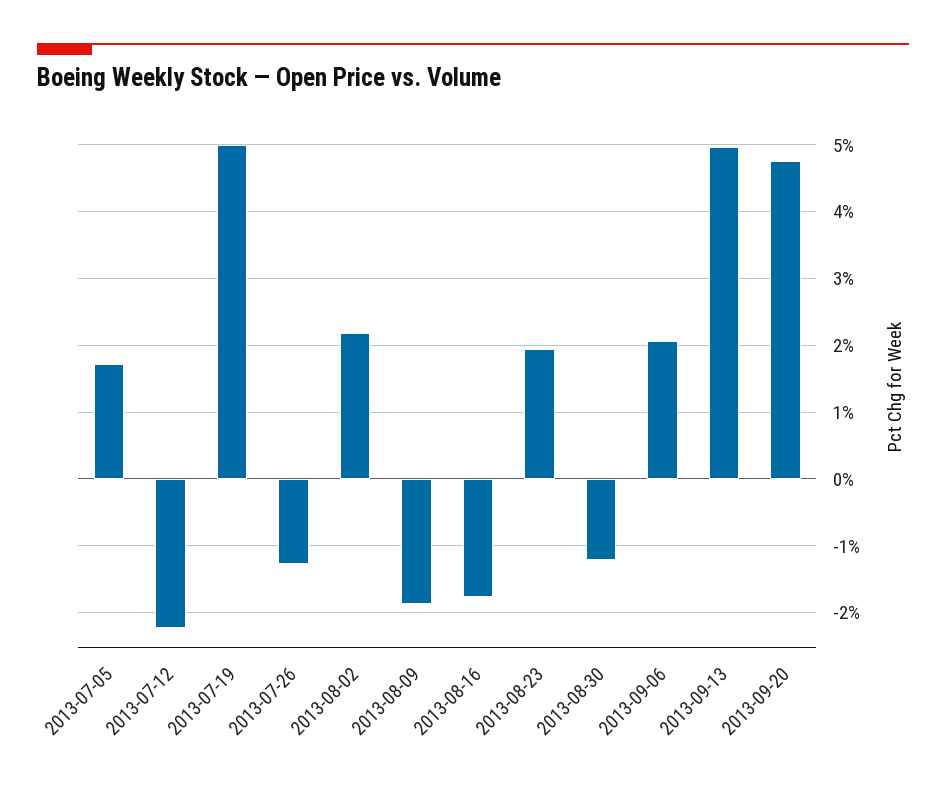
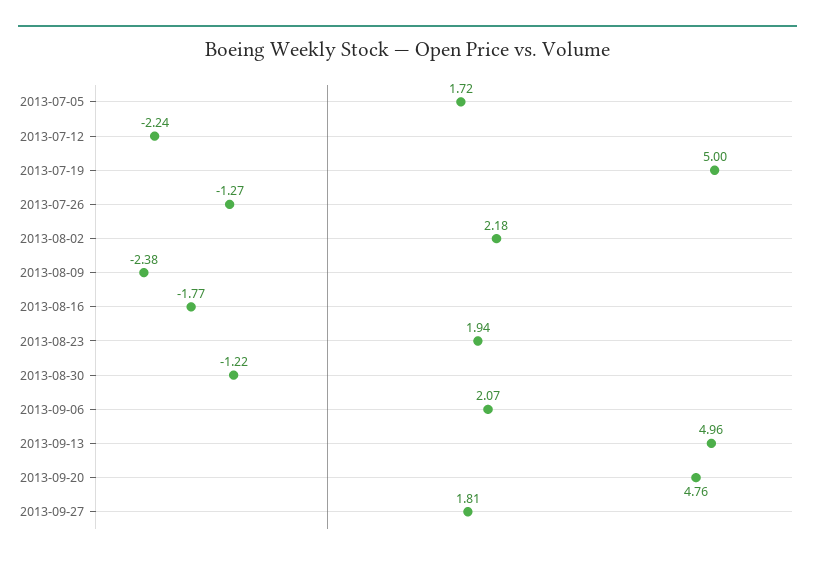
2013-08-09: -1.9 -> -2.38
2013-09-27: none -> 1.81

